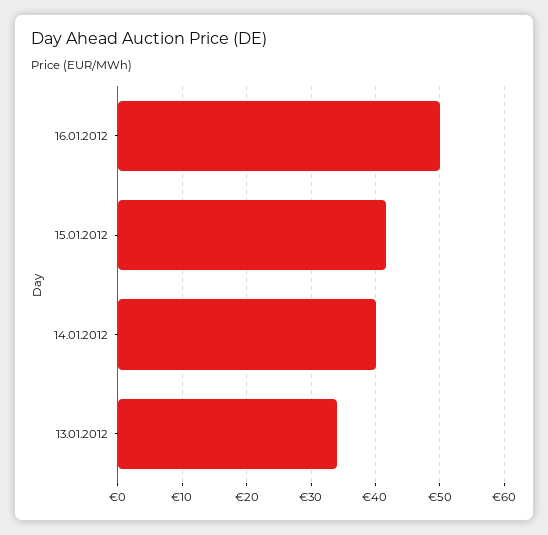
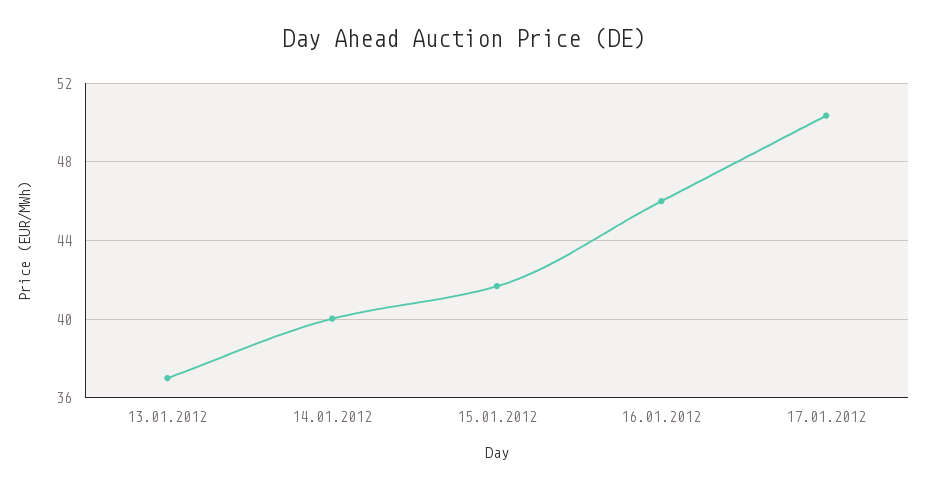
16.01.2012: 50 -> 46
13.01.2012: 34 -> 37
17.01.2012: none -> 50.5

